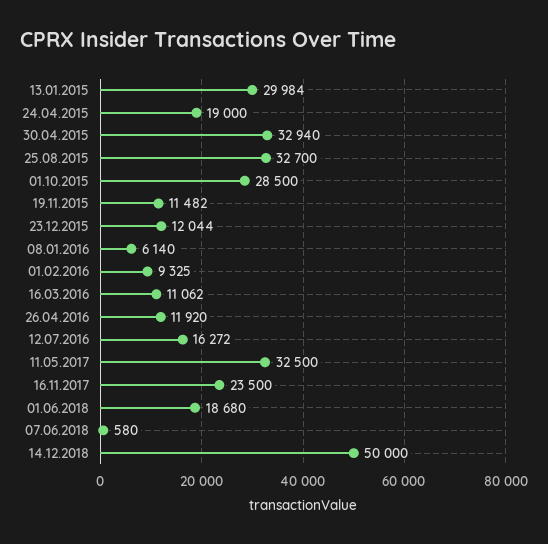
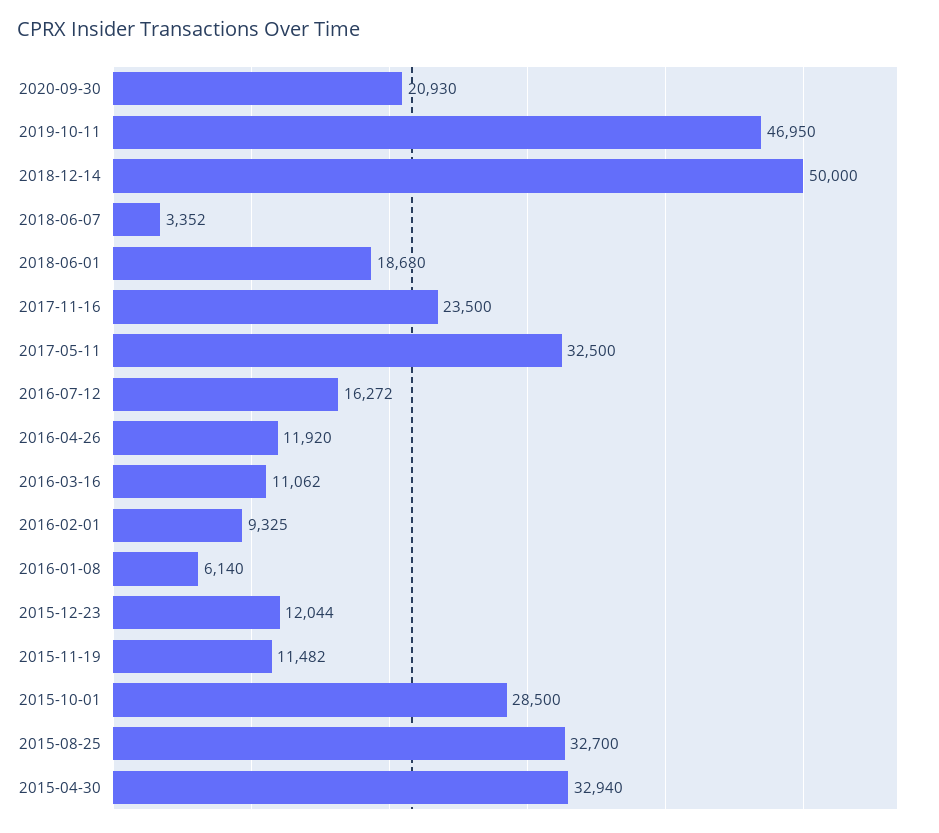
13.01.2015: 29984 -> none
24.04.2015: 19000 -> none
07.06.2018: 580 -> 3352
2020-09-30: none -> 20930
2019-10-11: none -> 46950

